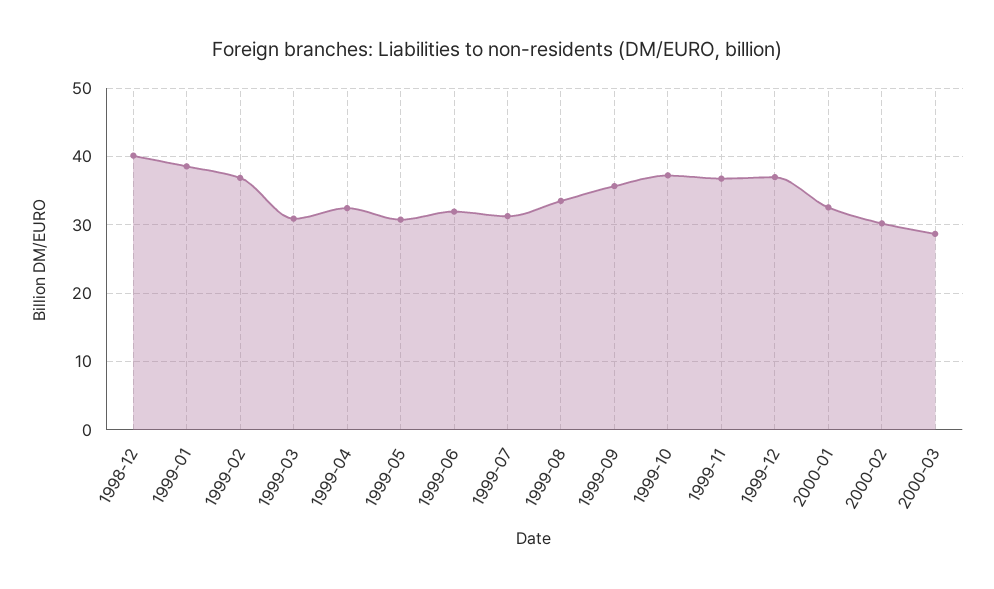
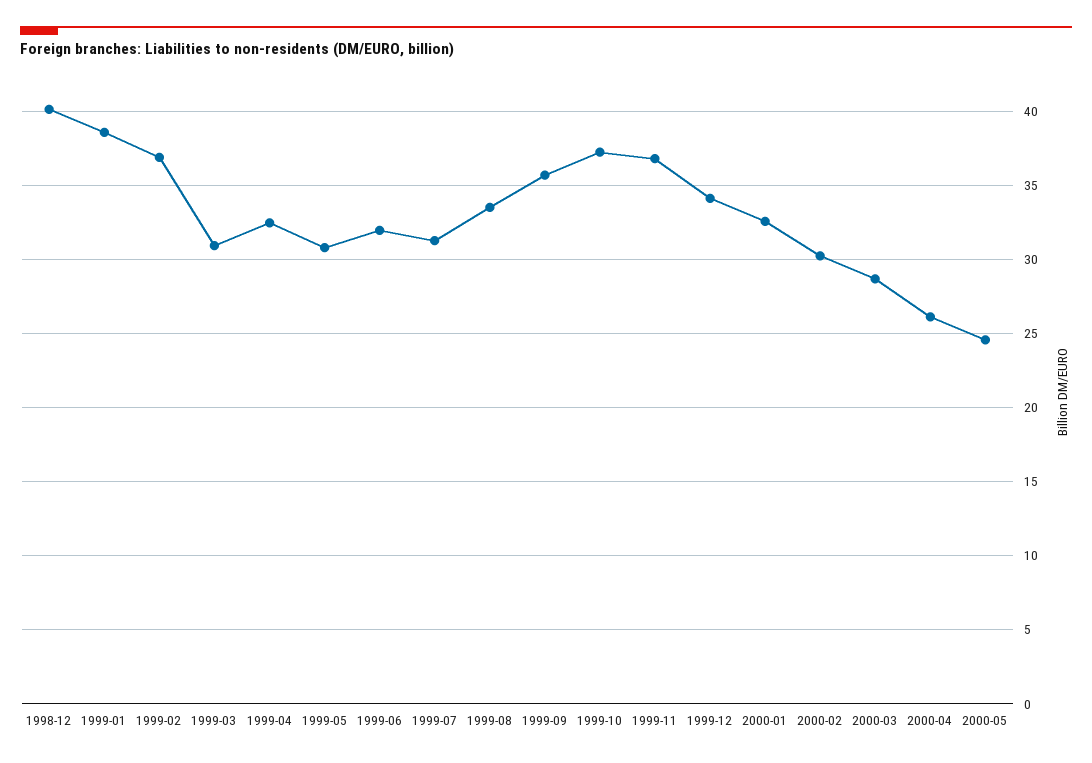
1999-12: 37 -> 34
2000-04: none -> 26
2000-05: none -> 24.5

